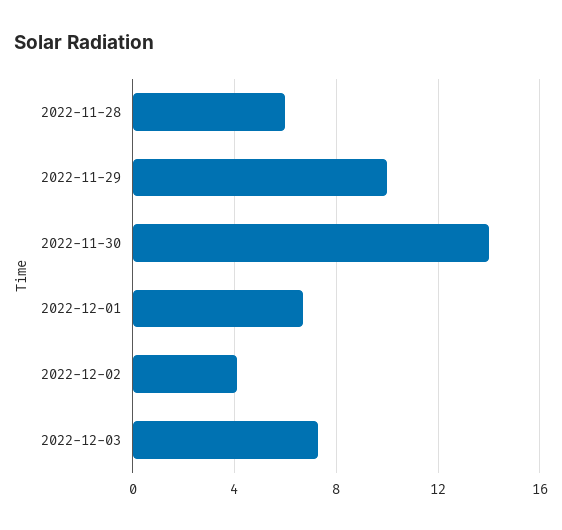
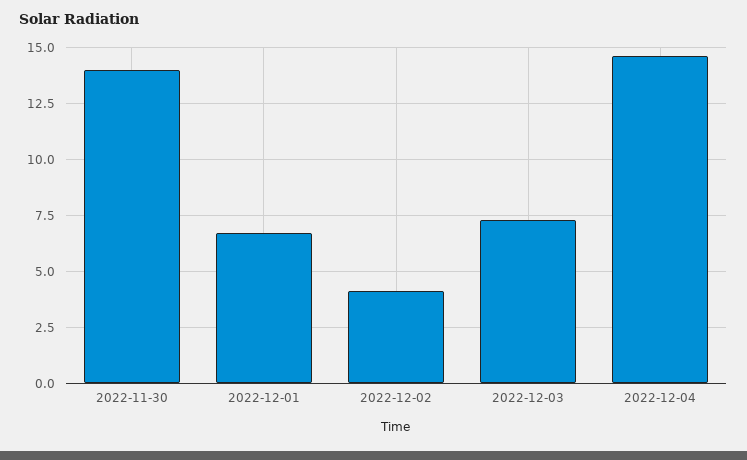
2022-11-28: 6 -> none
2022-11-29: 10 -> none
2022-12-04: none -> 14.5

